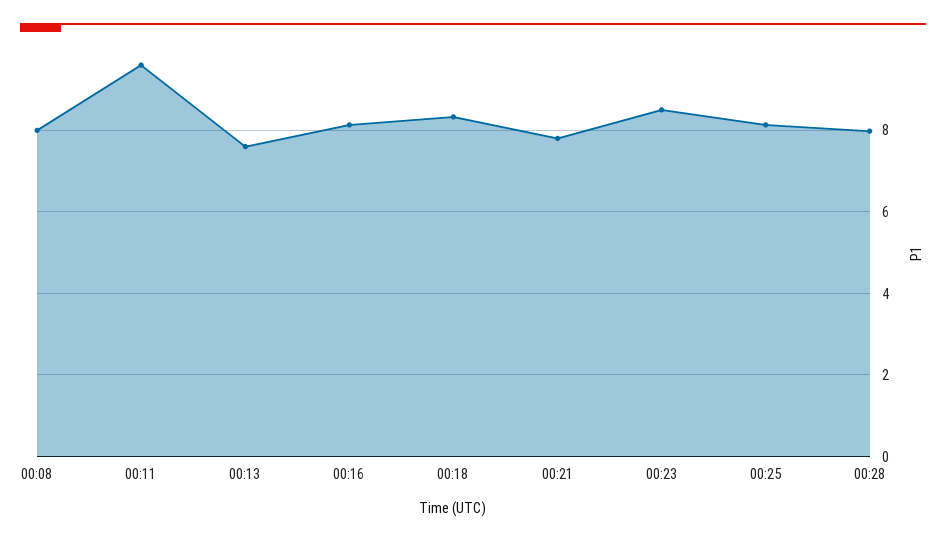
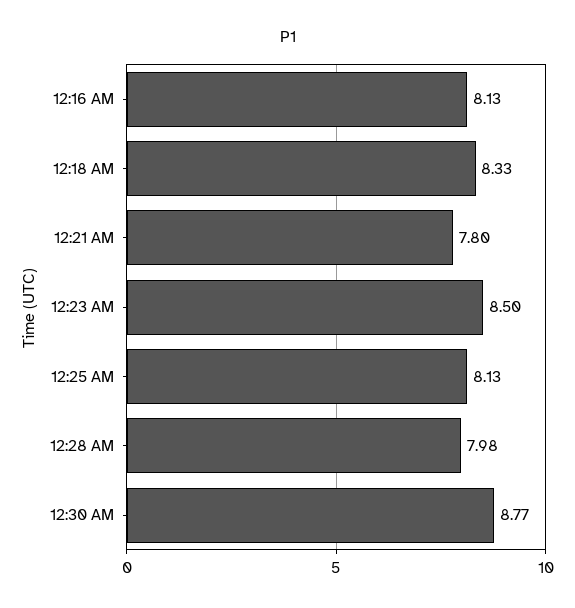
00:08: 8 -> none
00:11: 9.6 -> none
00:13: 7.6 -> none
12:30 AM: none -> 8.77

